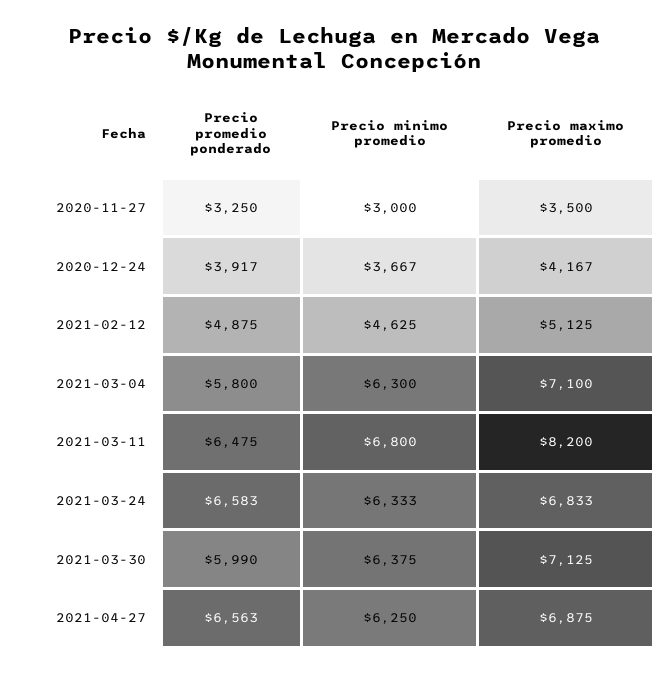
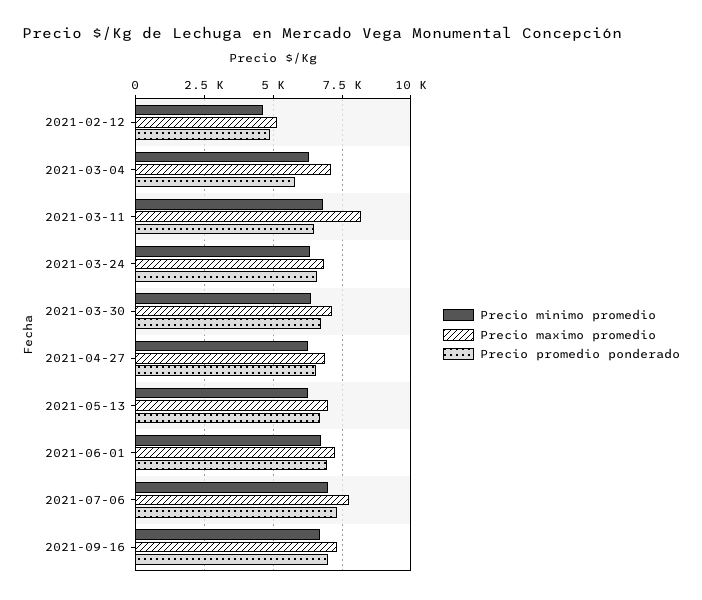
Precio promedio ponderado, 2020-11-27: 3250 -> none
Precio minimo promedio, 2020-11-27: 3000 -> none
Precio maximo promedio, 2020-11-27: 3500 -> none
Precio promedio ponderado, 2020-12-24: 3917 -> none
Precio minimo promedio, 2020-12-24: 3667 -> none
Precio maximo promedio, 2020-12-24: 4167 -> none
Precio promedio ponderado, 2021-03-30: 5990 -> 6750
Precio minimo promedio, 2021-05-13: none -> 6250
Precio maximo promedio, 2021-05-13: none -> 7000
Precio promedio ponderado, 2021-05-13: none -> 6750
Precio minimo promedio, 2021-06-01: none -> 6750
Precio maximo promedio, 2021-06-01: none -> 7250
Precio promedio ponderado, 2021-06-01: none -> 7000
Precio minimo promedio, 2021-07-06: none -> 7000
Precio maximo promedio, 2021-07-06: none -> 7750
Precio promedio ponderado, 2021-07-06: none -> 7250
Precio minimo promedio, 2021-09-16: none -> 6750
Precio maximo promedio, 2021-09-16: none -> 7250
Precio promedio ponderado, 2021-09-16: none -> 7000

